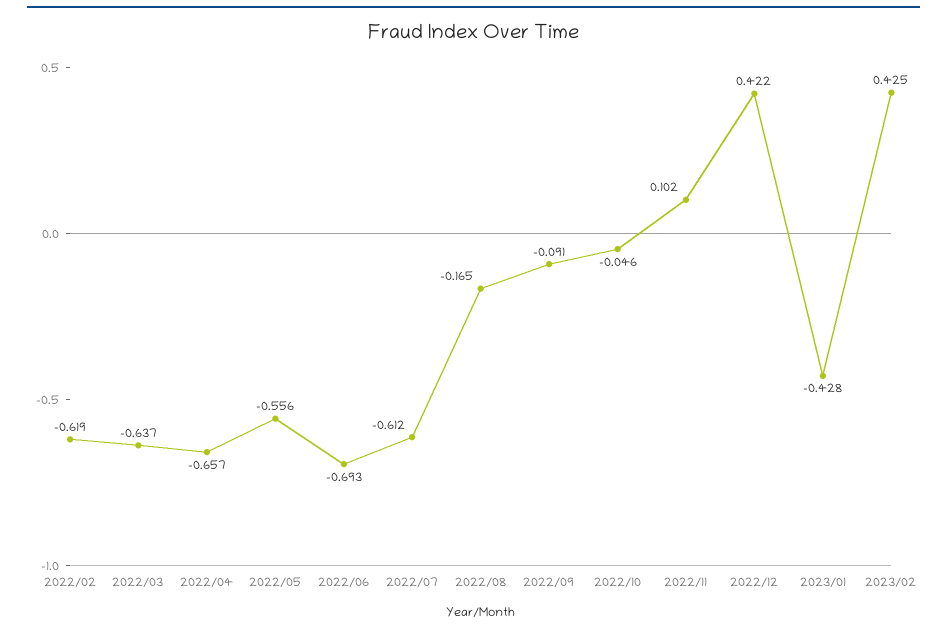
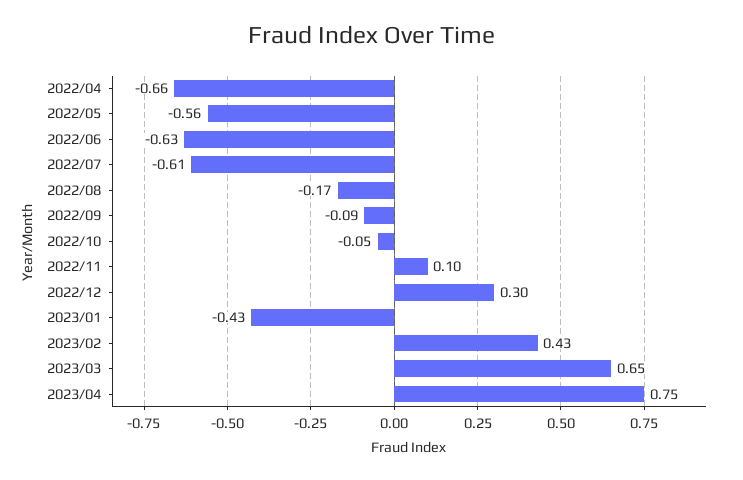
2022/02: -0.619 -> none
2022/03: -0.637 -> none
2022/06: -0.693 -> -0.63
2022/12: 0.422 -> 0.3
2023/03: none -> 0.65
2023/04: none -> 0.75

